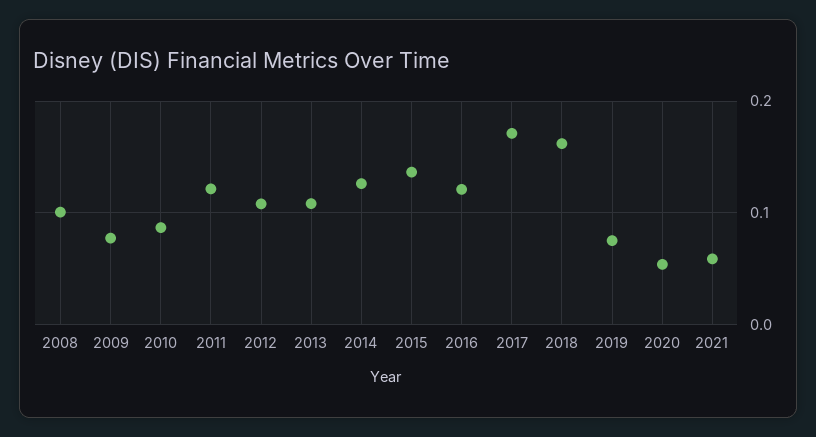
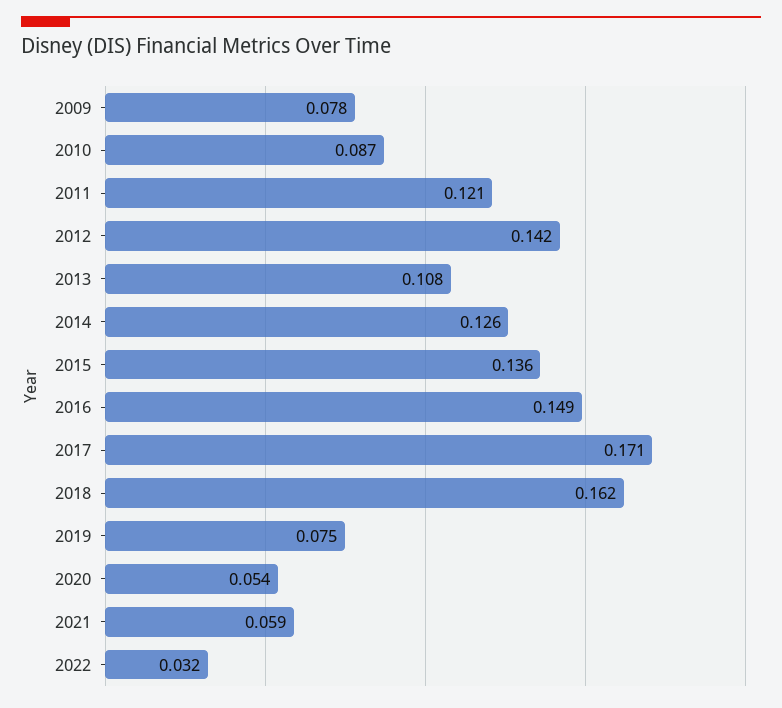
2008: 0.1 -> none
2012: 0.11 -> 0.142
2016: 0.12 -> 0.149
2022: none -> 0.032

